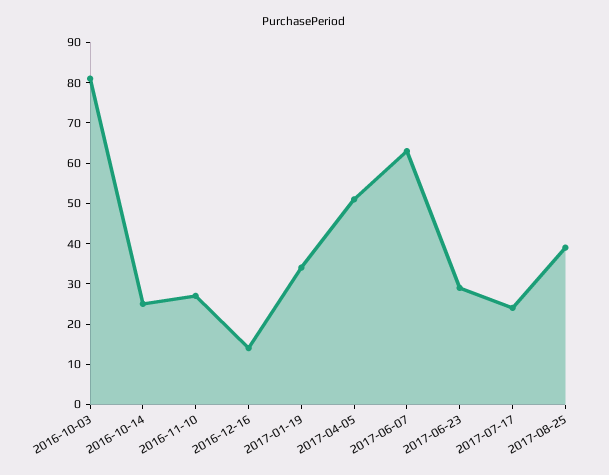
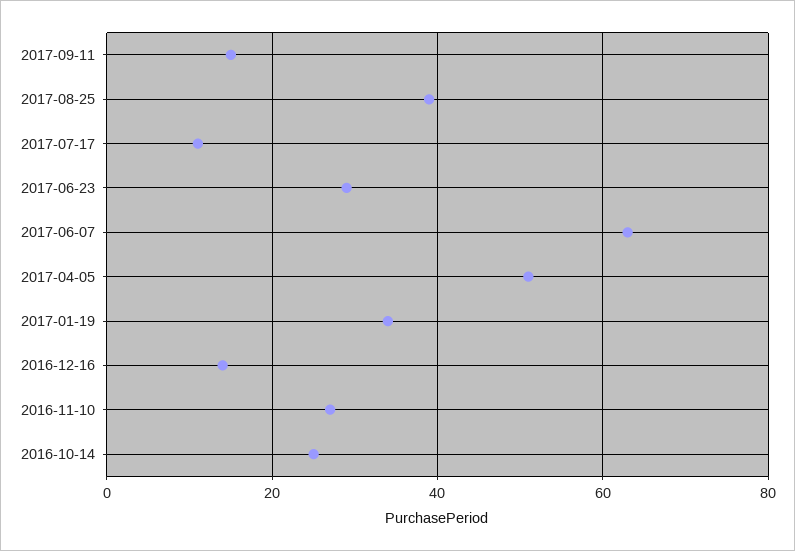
2016-10-03: 80 -> none
2017-07-17: 25 -> 10
2017-09-11: none -> 15

